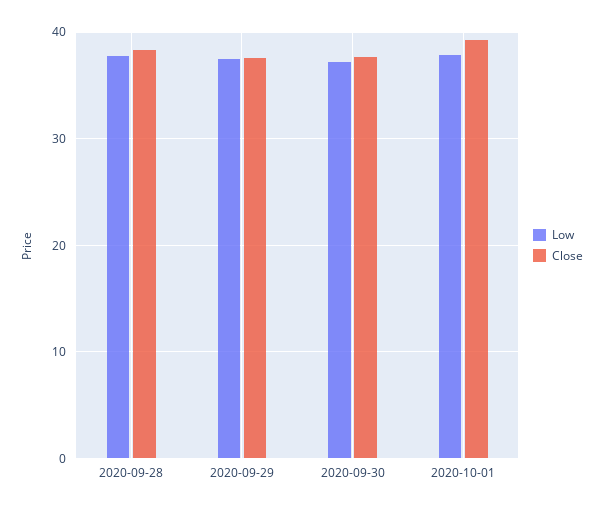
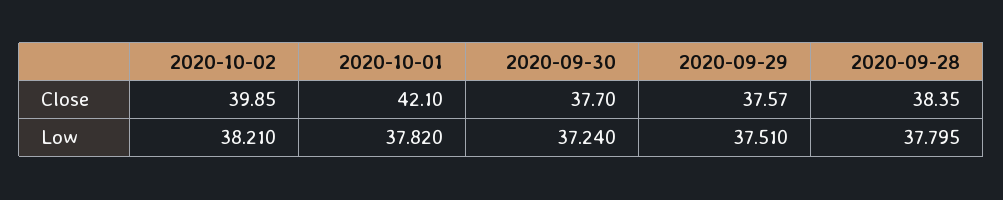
Close, 2020-10-01: 39 -> 42.1
Close, 2020-10-02: none -> 39.85
Low, 2020-10-02: none -> 38.21

